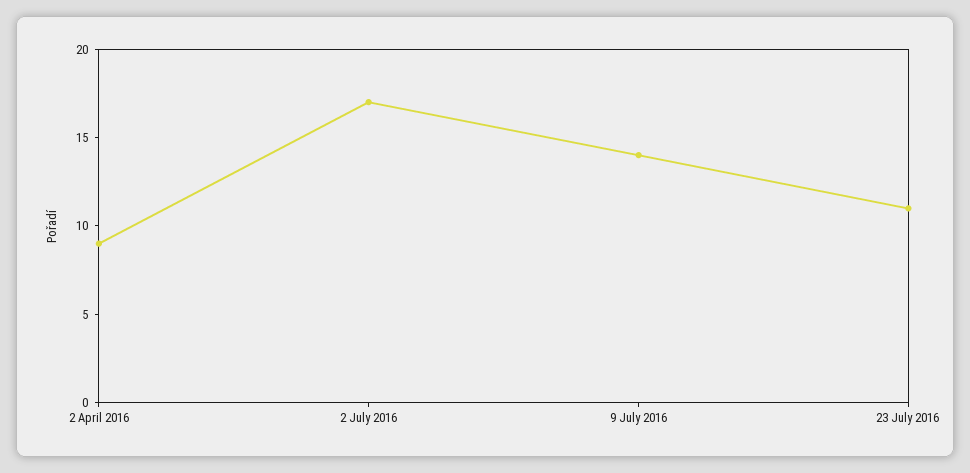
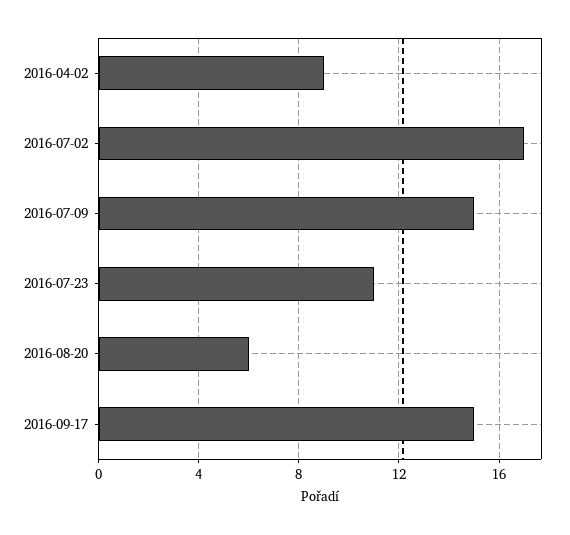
9 July 2016: 14 -> 15
2016-08-20: none -> 6
2016-09-17: none -> 15

